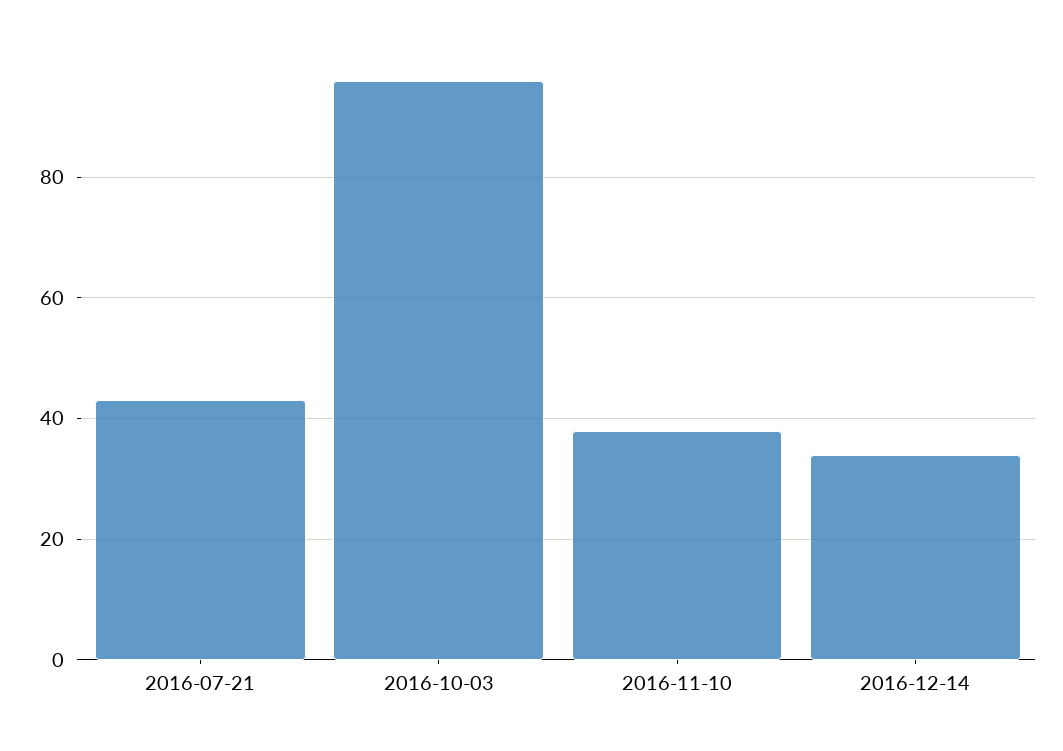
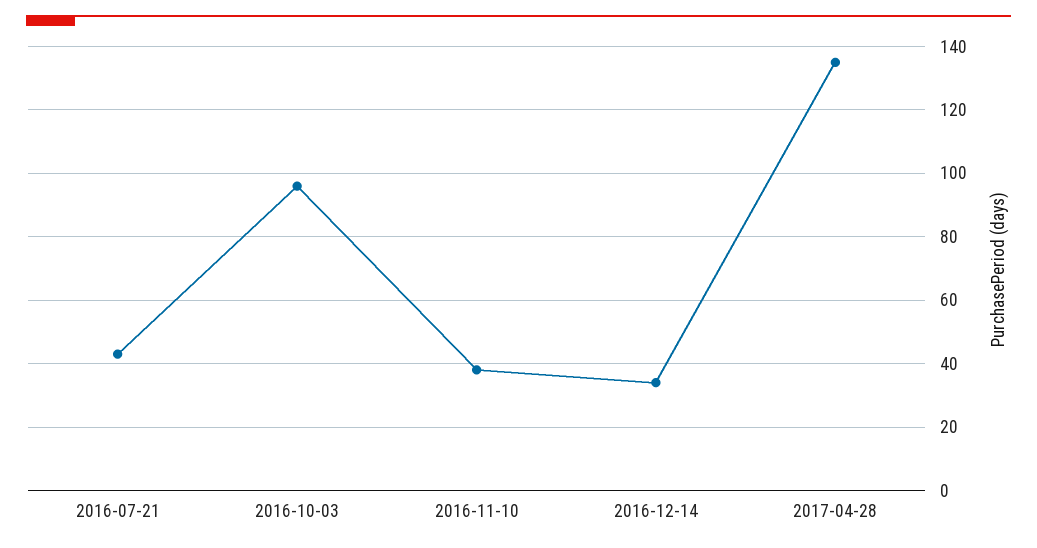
2017-04-28: none -> 135

